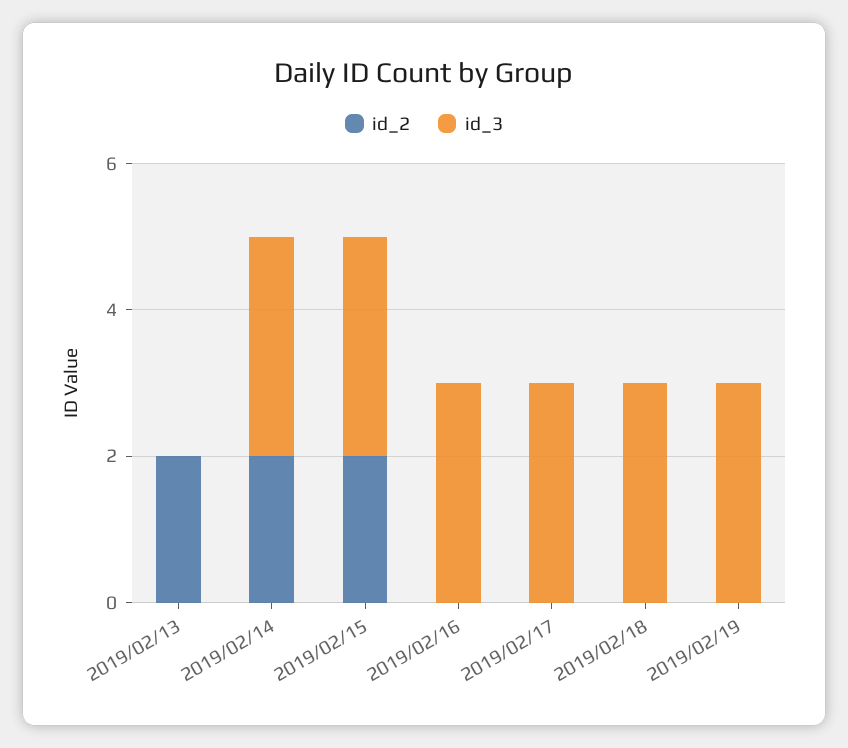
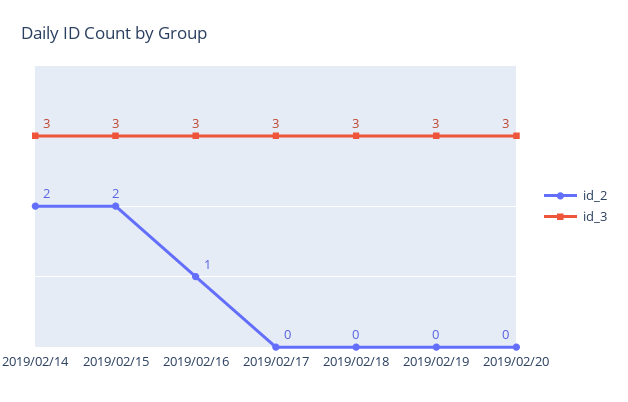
id_2, 2019/02/13: 2 -> none
id_3, 2019/02/13: 0 -> none
id_2, 2019/02/16: 0 -> 1
id_2, 2019/02/20: none -> 0
id_3, 2019/02/20: none -> 3

